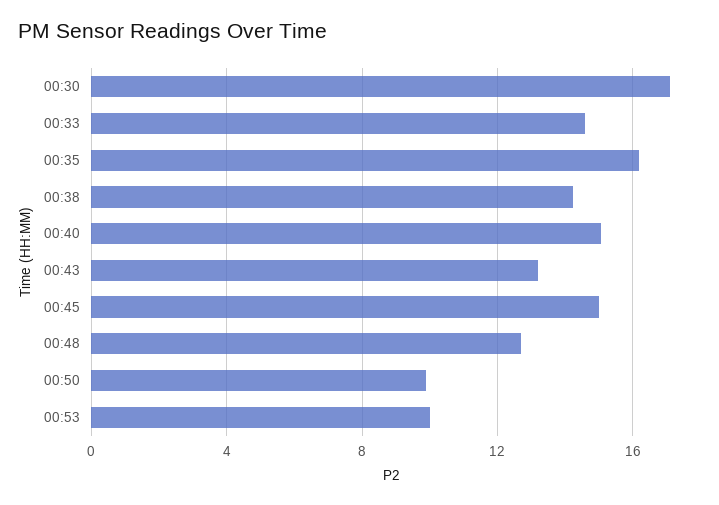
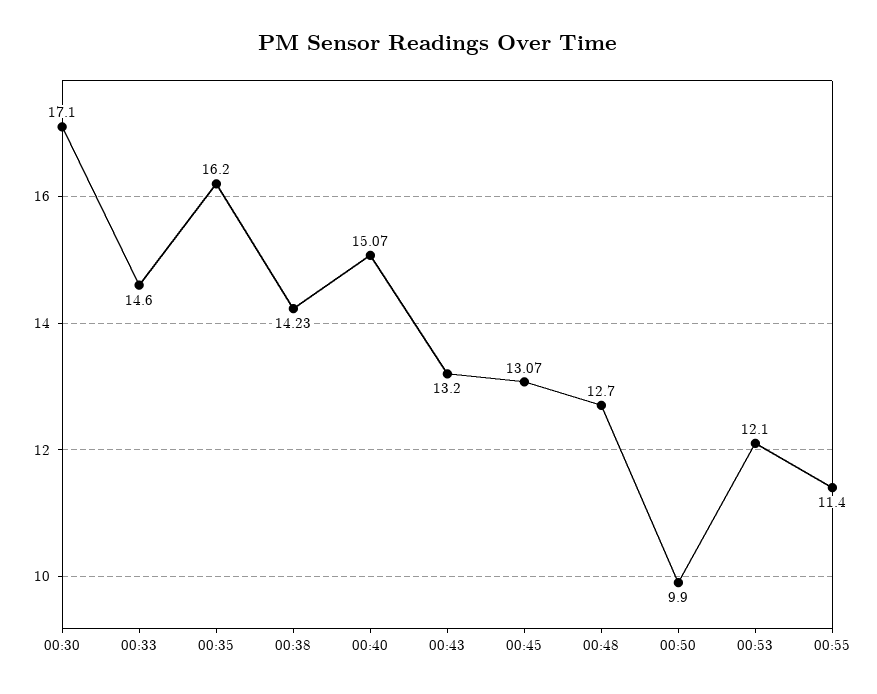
00:45: 15 -> 13.07
00:53: 10 -> 12.1
00:55: none -> 11.4

